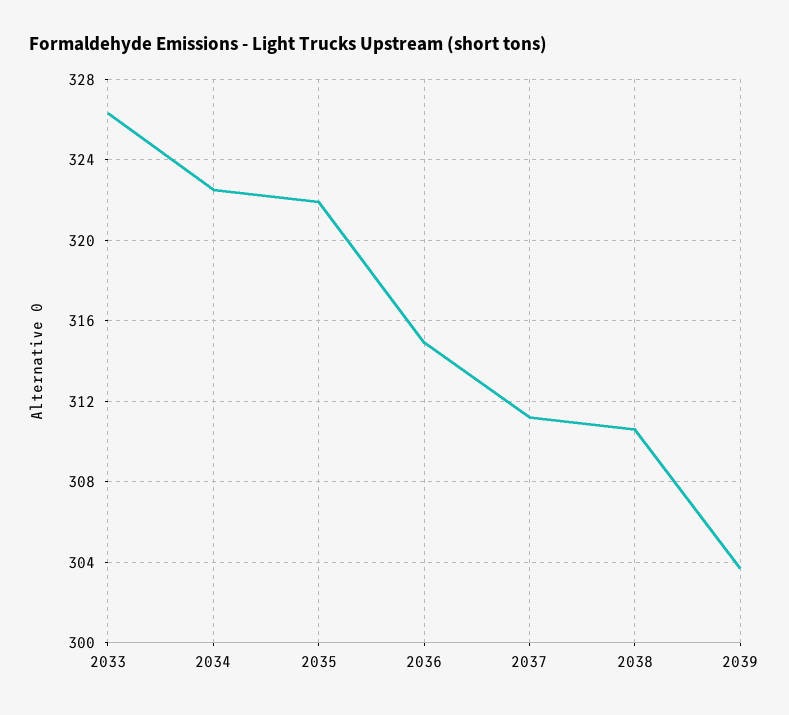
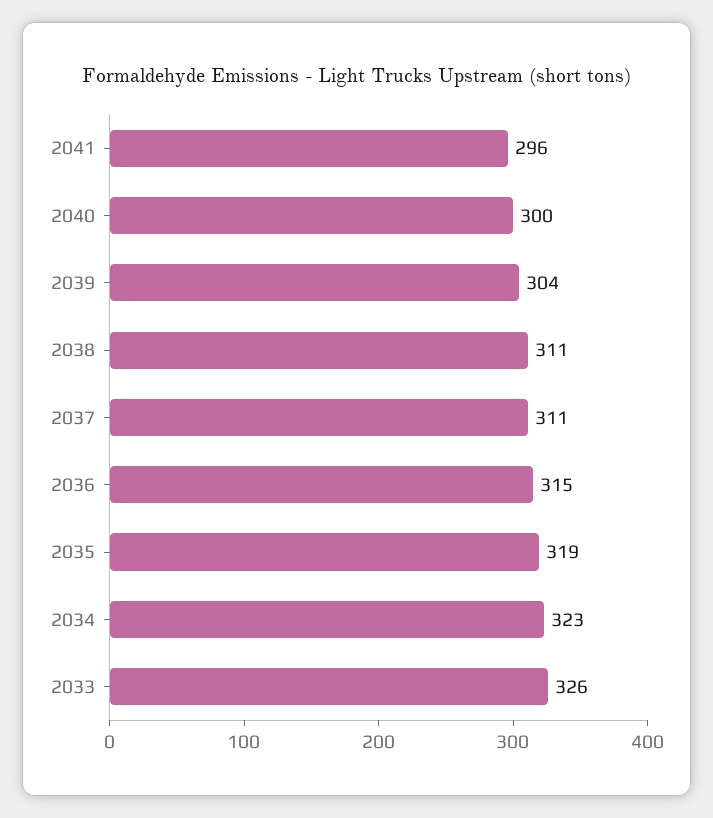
2035: 322 -> 319
2041: none -> 296
2040: none -> 300

